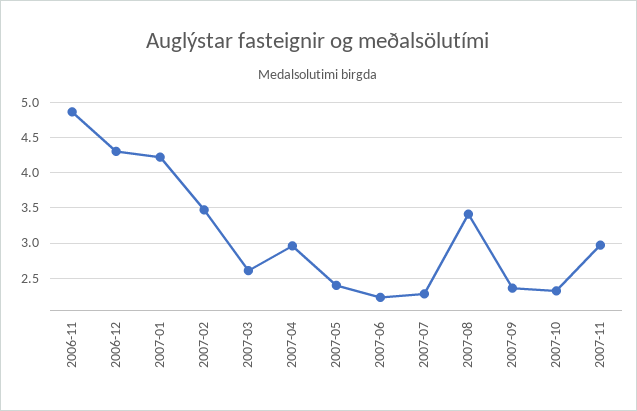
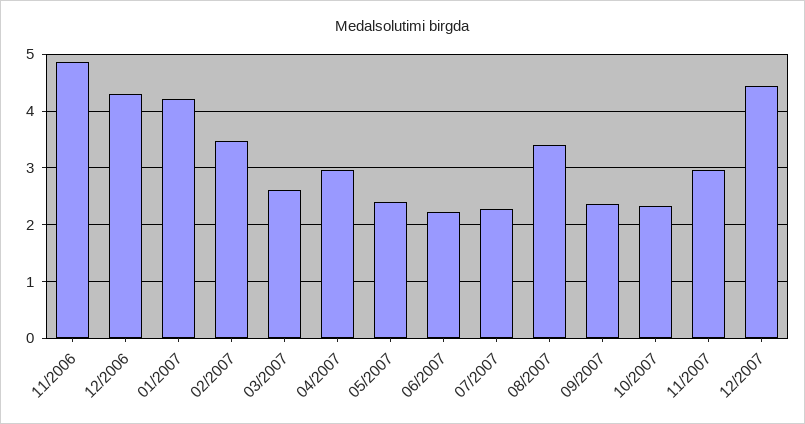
12/2007: none -> 4.4

